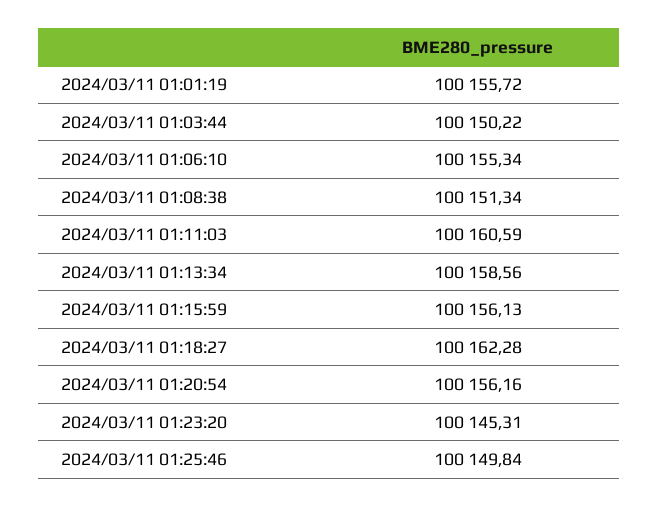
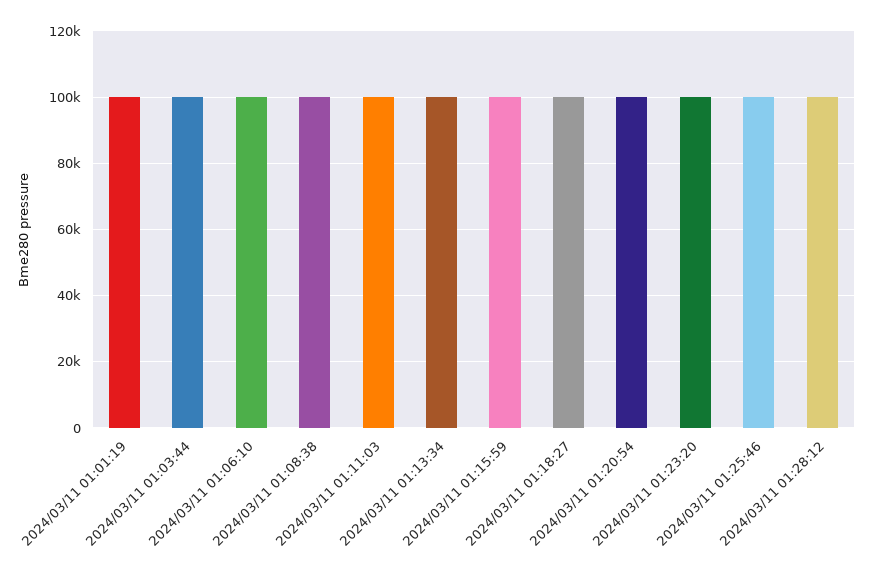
2024/03/11 01:28:12: none -> 100000

